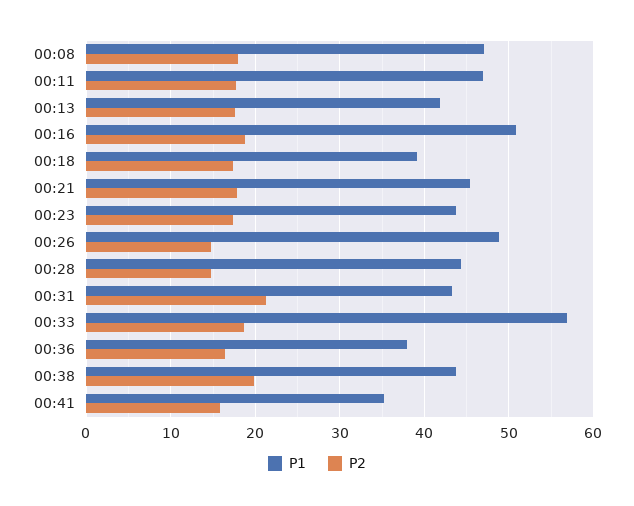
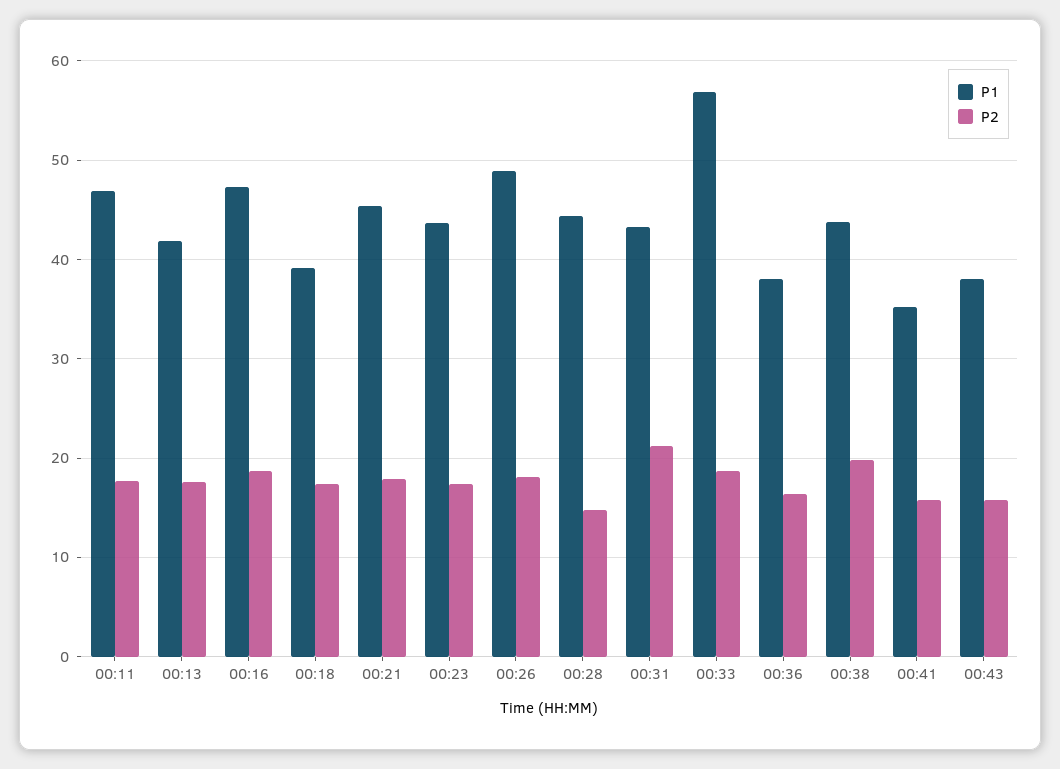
P1, 00:08: 47 -> none
P2, 00:08: 18 -> none
P1, 00:16: 51 -> 47
P2, 00:26: 15 -> 18
P1, 00:43: none -> 38
P2, 00:43: none -> 16

